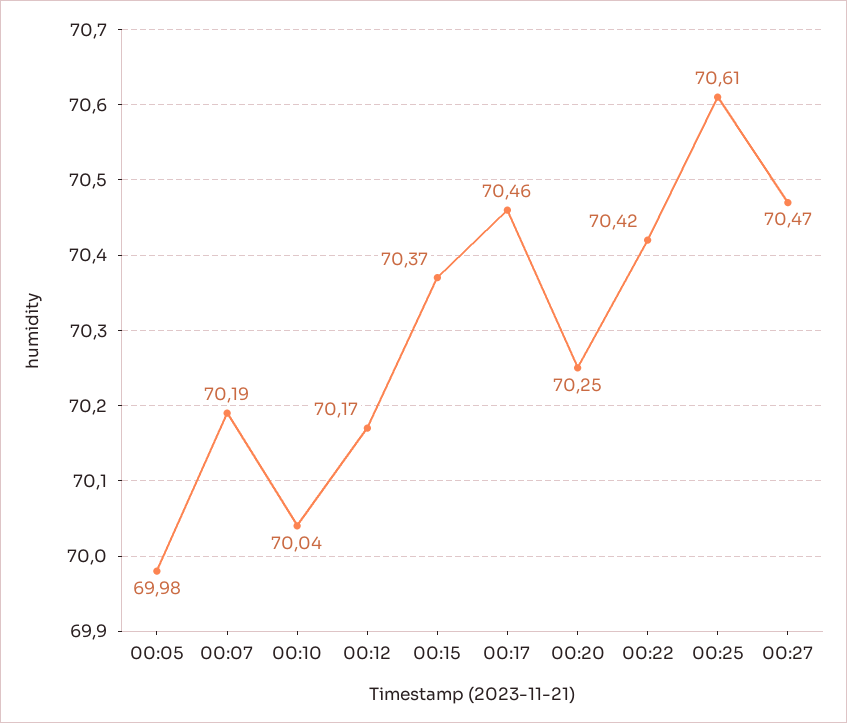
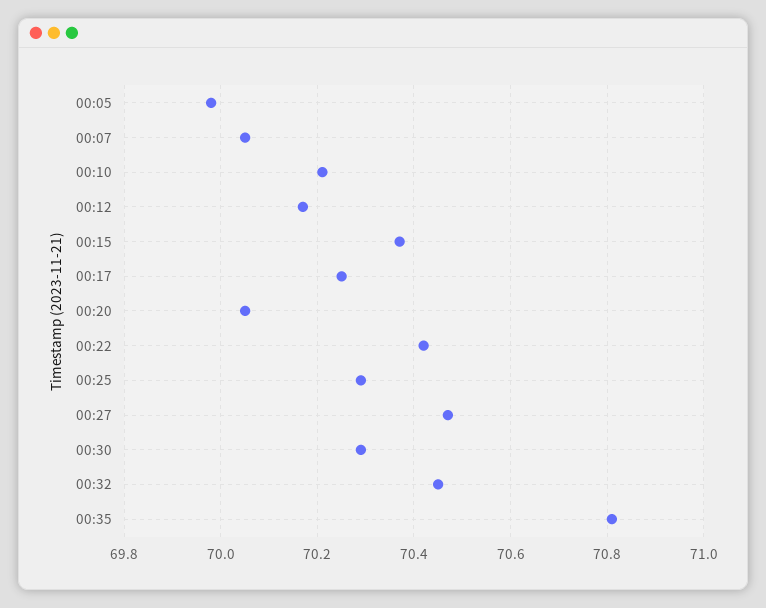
00:07: 70.19 -> 70.05
00:10: 70.04 -> 70.2
00:17: 70.46 -> 70.25
00:20: 70.25 -> 70.05
00:25: 70.61 -> 70.3
00:30: none -> 70.3
00:32: none -> 70.45
00:35: none -> 70.8

